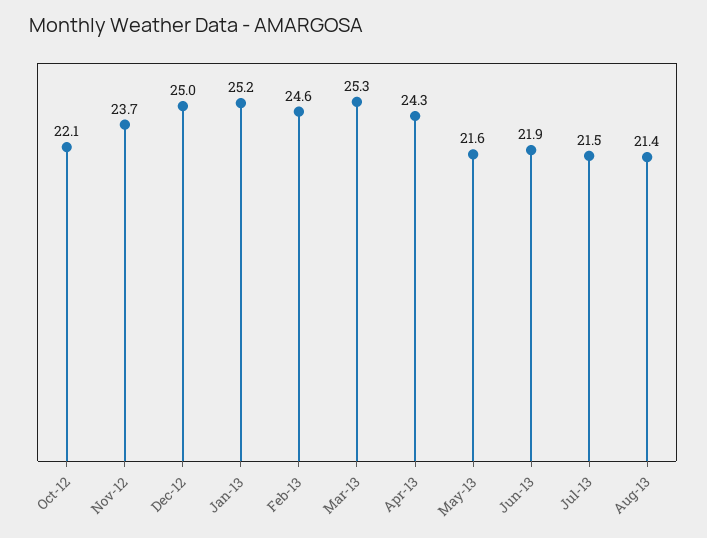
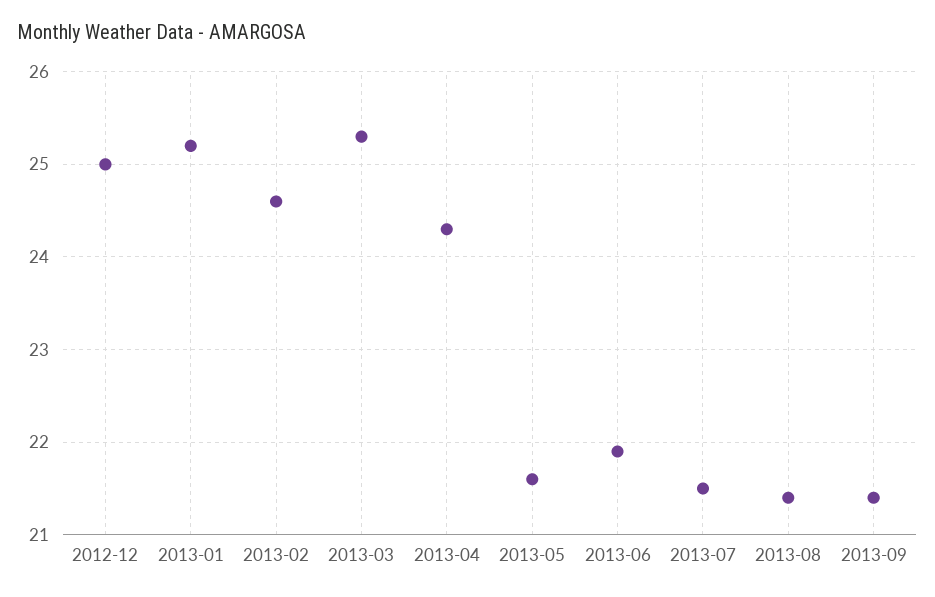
Oct-12: 22.1 -> none
Nov-12: 23.7 -> none
2013-09: none -> 21.4

